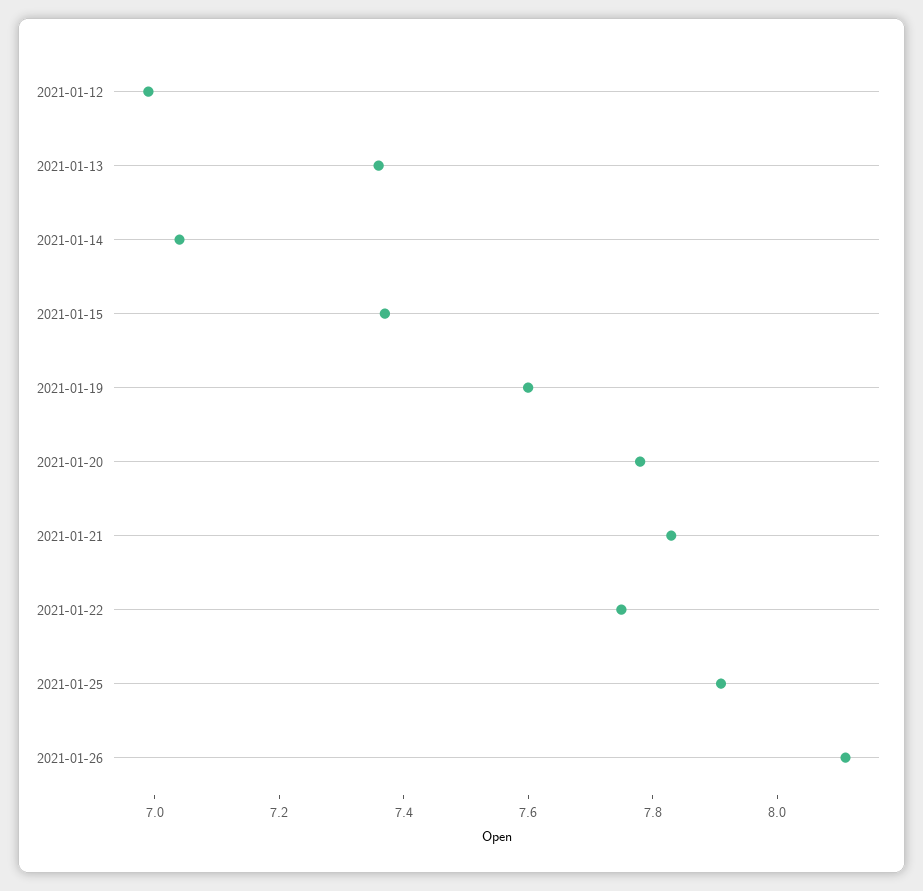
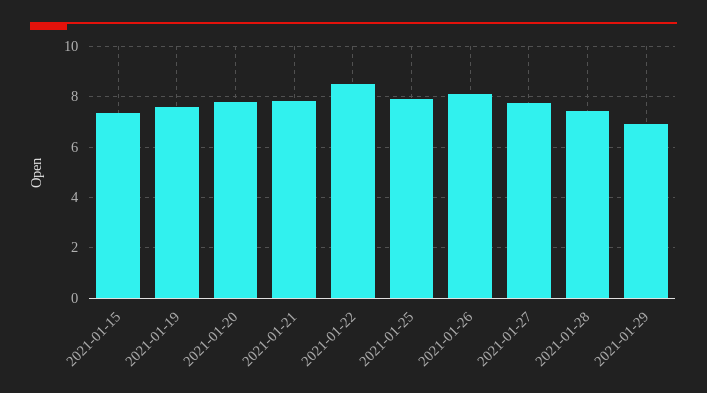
2021-01-12: 7 -> none
2021-01-13: 7.35 -> none
2021-01-14: 7.05 -> none
2021-01-22: 7.75 -> 8.5
2021-01-27: none -> 7.75
2021-01-28: none -> 7.5
2021-01-29: none -> 7

